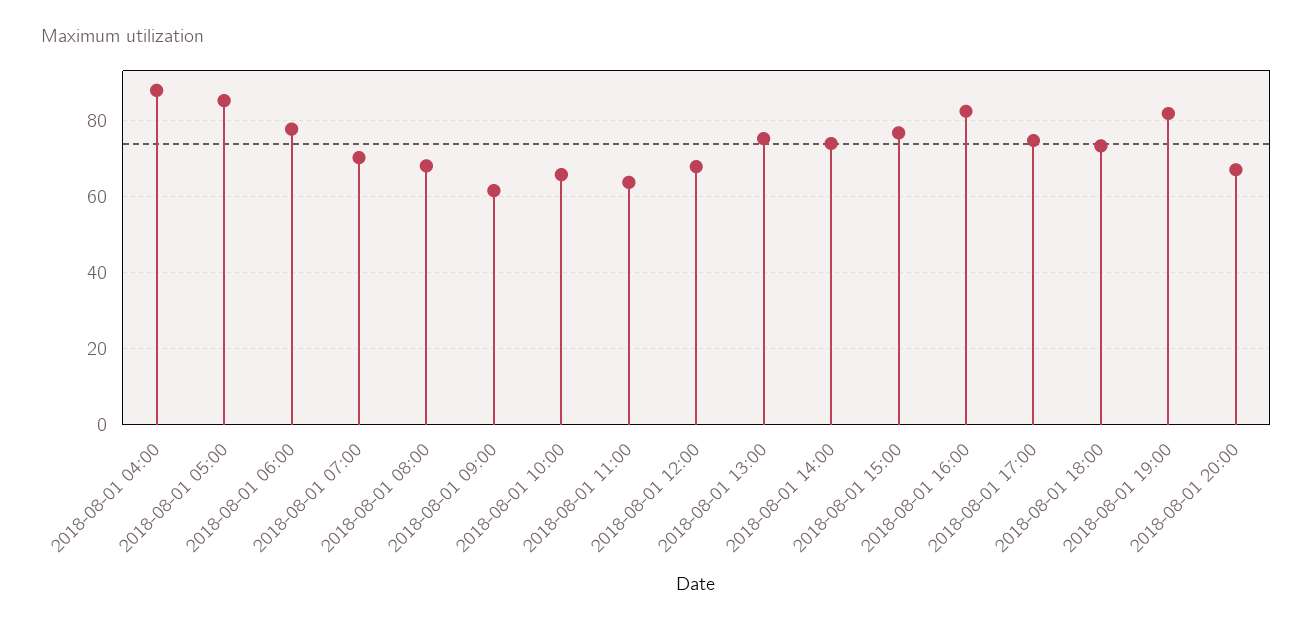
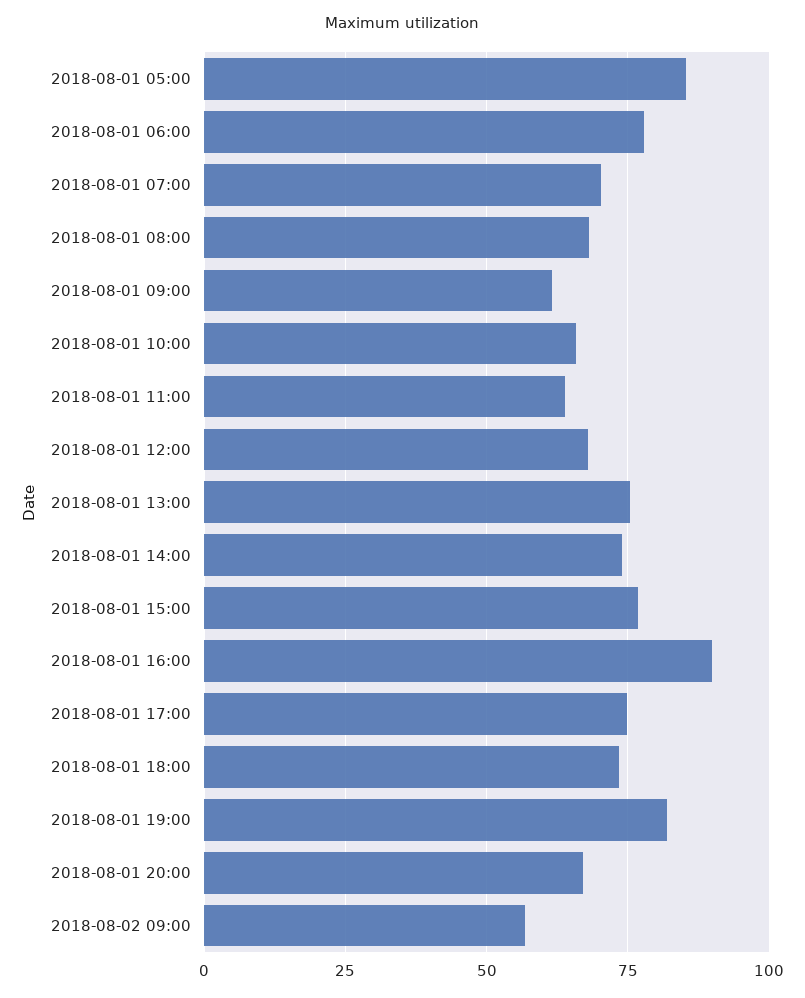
2018-08-01 04:00: 88 -> none
2018-08-01 16:00: 82 -> 90
2018-08-02 09:00: none -> 57.5

